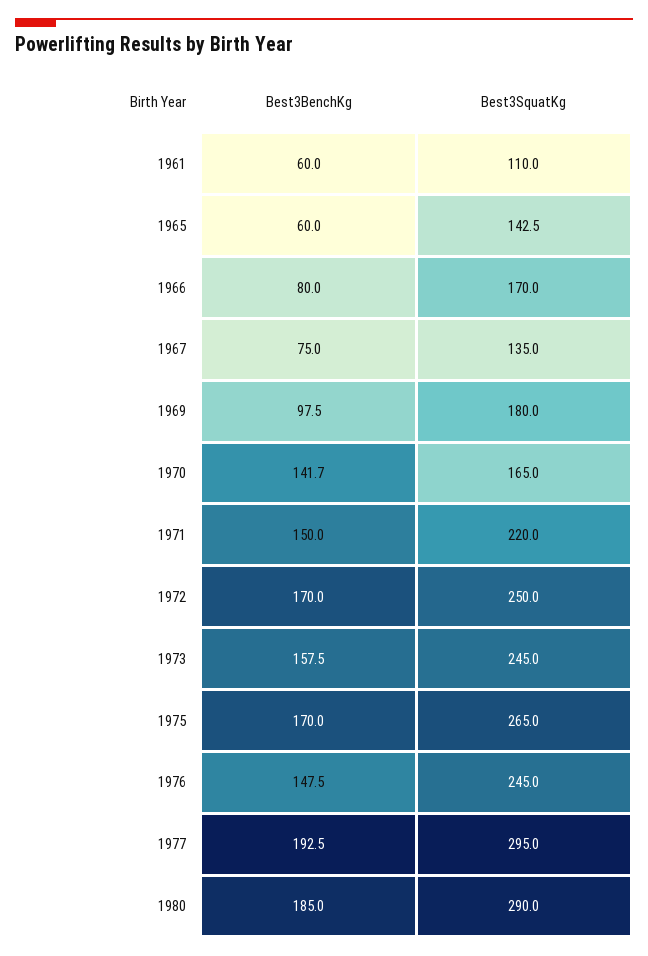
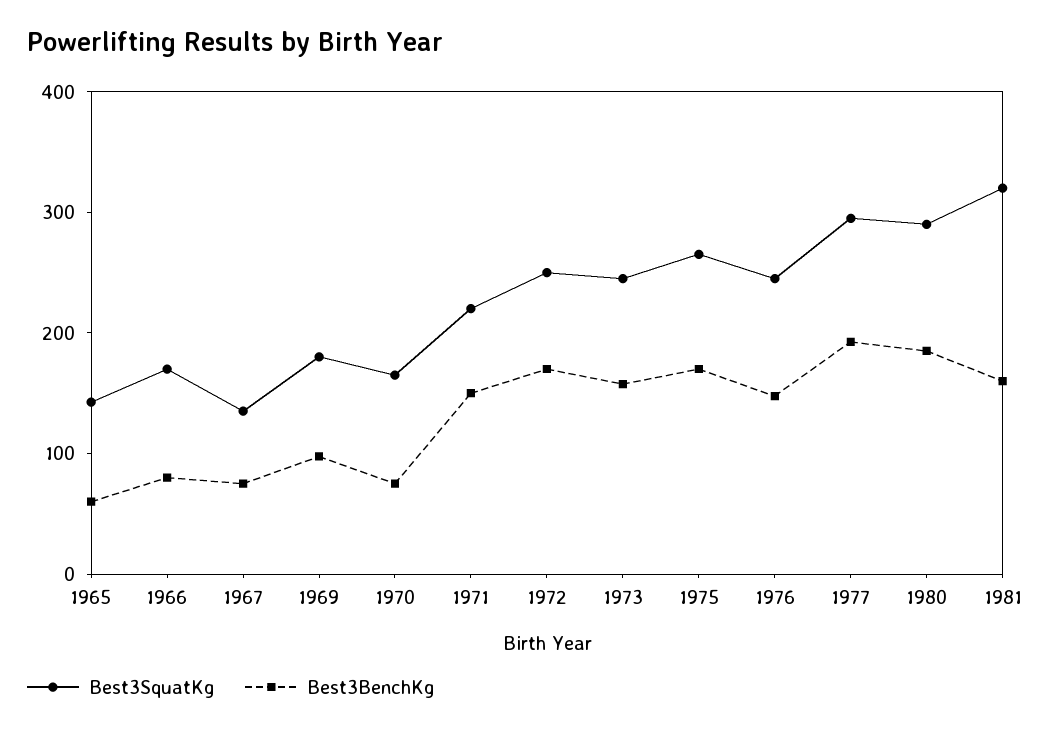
Best3BenchKg, 1961: 60 -> none
Best3SquatKg, 1961: 110 -> none
Best3BenchKg, 1970: 141.7 -> 80
Best3SquatKg, 1981: none -> 320
Best3BenchKg, 1981: none -> 160

